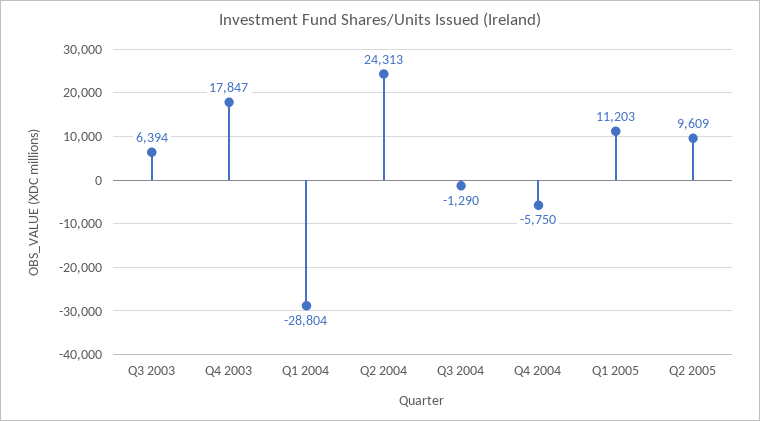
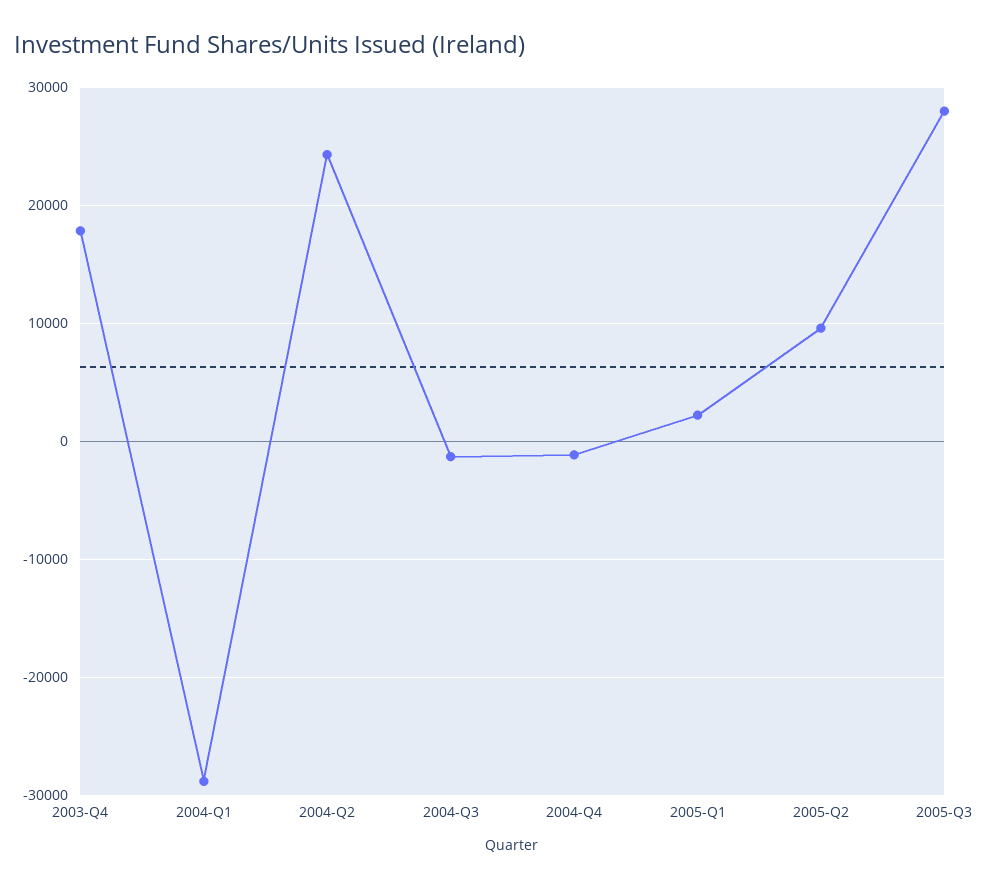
Q3 2003: 6394 -> none
Q4 2004: -5750 -> -1000
Q1 2005: 11203 -> 2000
2005-Q3: none -> 28000

